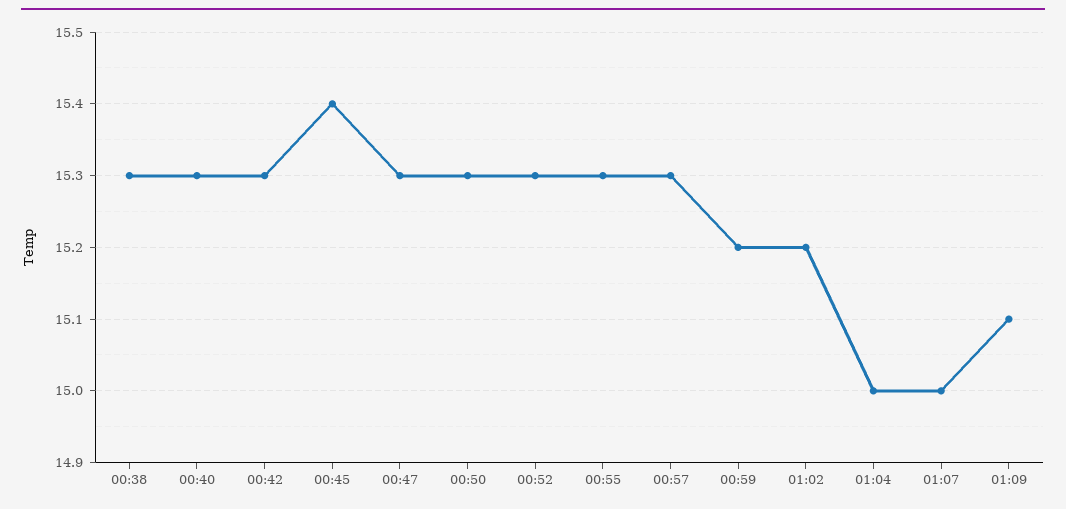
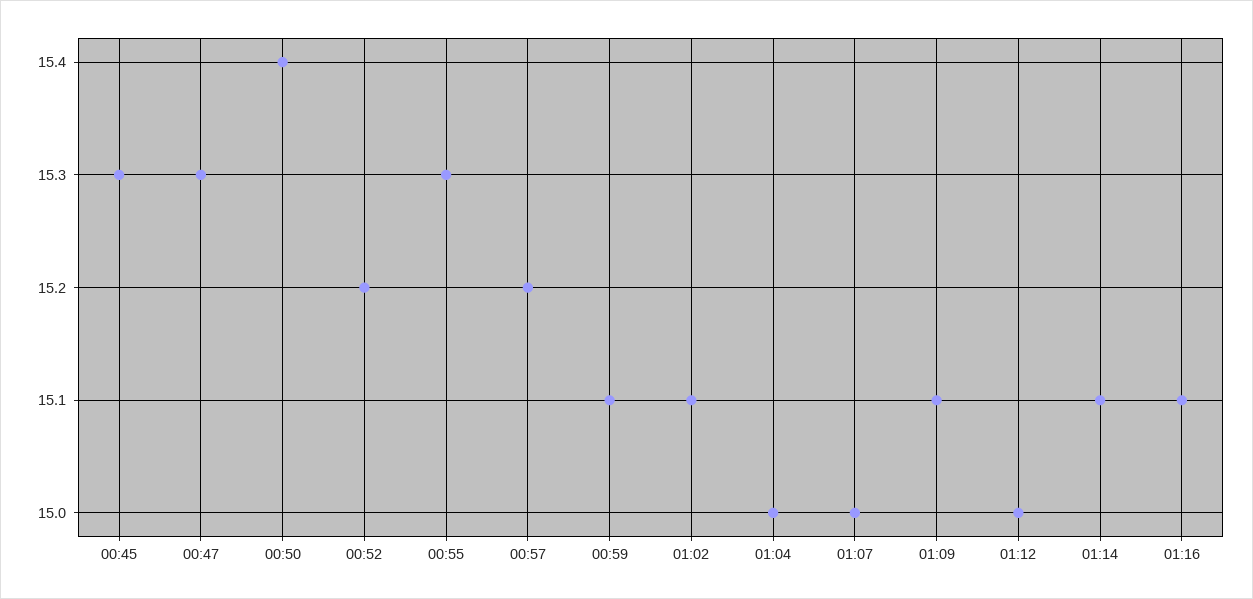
00:38: 15.3 -> none
00:40: 15.3 -> none
00:42: 15.3 -> none
00:45: 15.4 -> 15.3
00:50: 15.3 -> 15.4
00:52: 15.3 -> 15.2
00:57: 15.3 -> 15.2
00:59: 15.2 -> 15.1
01:02: 15.2 -> 15.1
01:12: none -> 15
01:14: none -> 15.1
01:16: none -> 15.1

